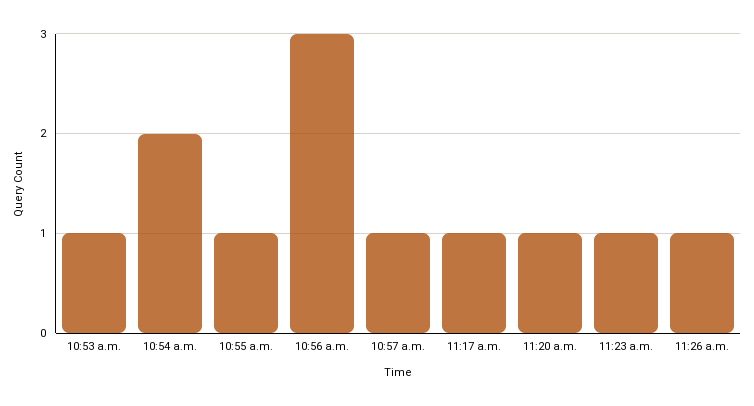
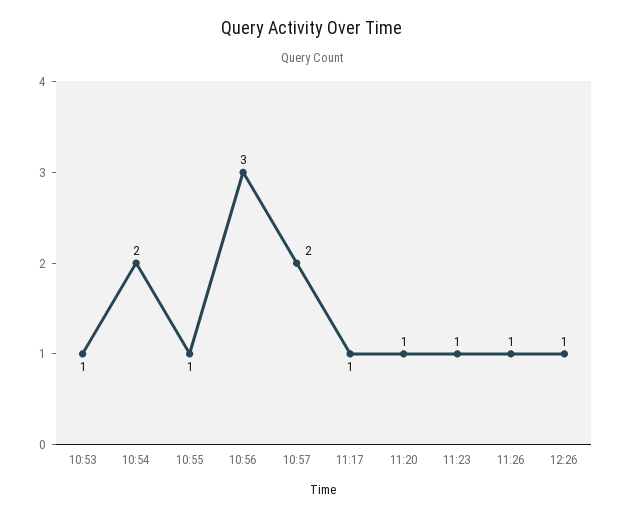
10:57 a.m.: 1 -> 2
12:26: none -> 1

